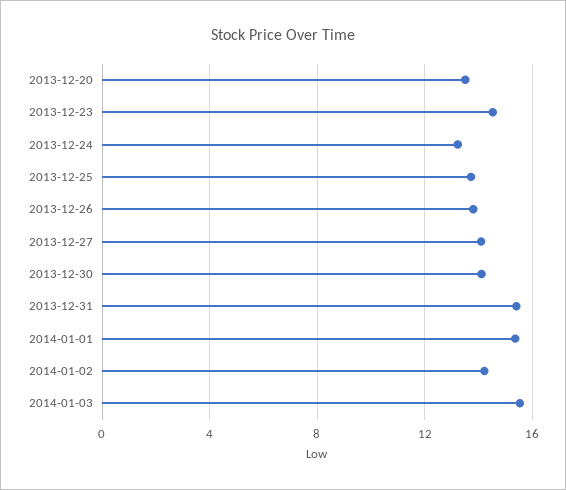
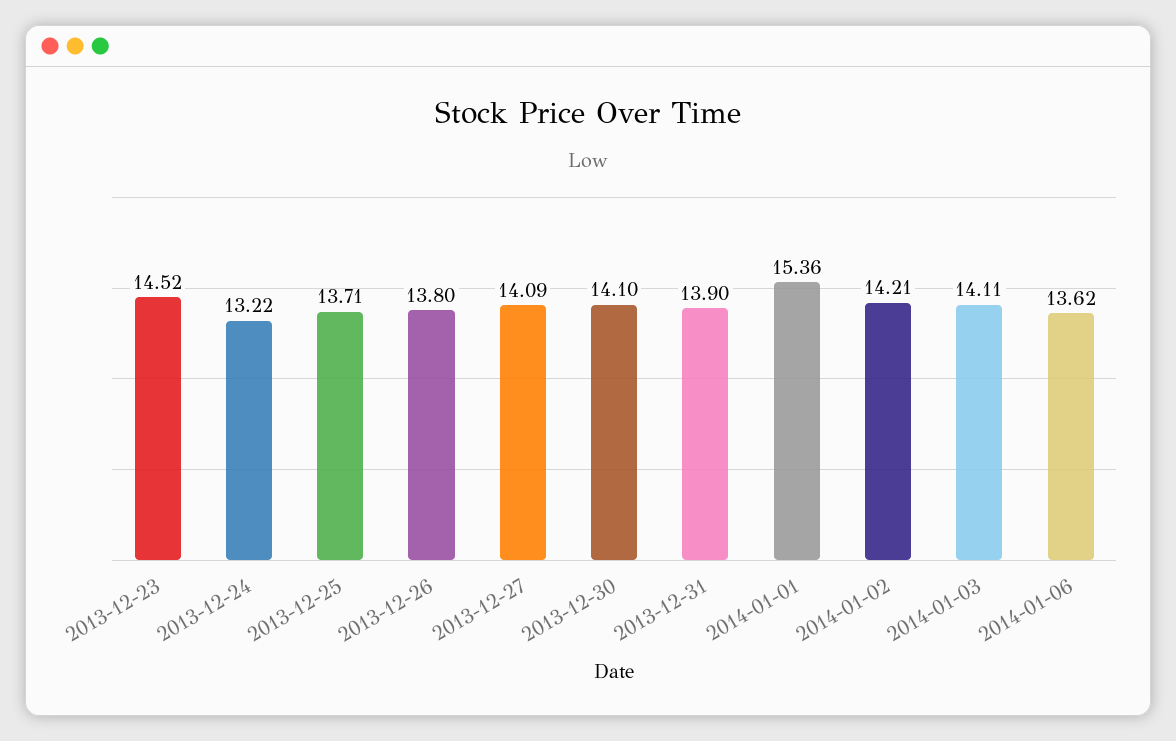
2013-12-20: 13.5 -> none
2013-12-31: 15.5 -> 13.9
2014-01-03: 15.5 -> 14.11
2014-01-06: none -> 13.62

